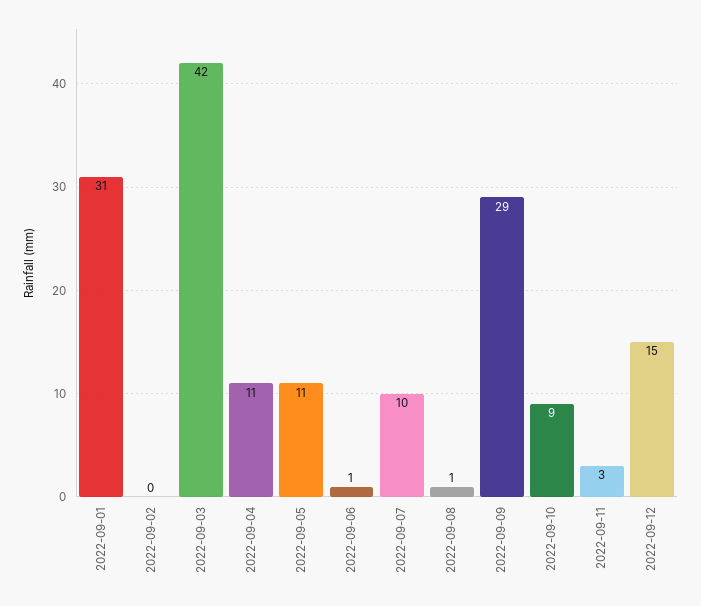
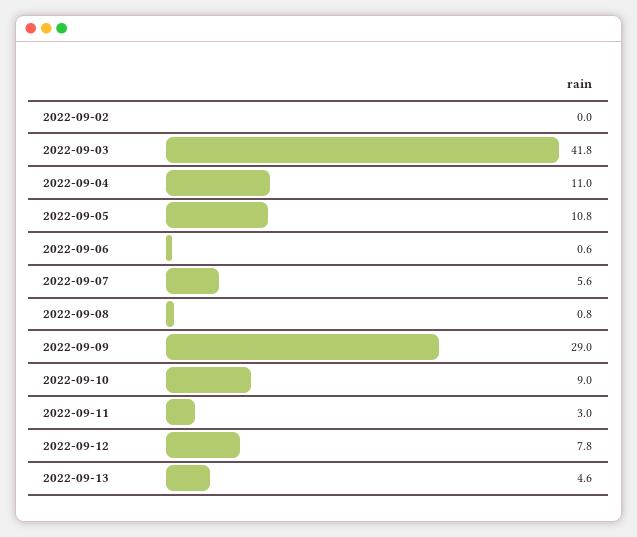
2022-09-01: 31 -> none
2022-09-07: 10 -> 5.6
2022-09-12: 15 -> 7.8
2022-09-13: none -> 4.6

